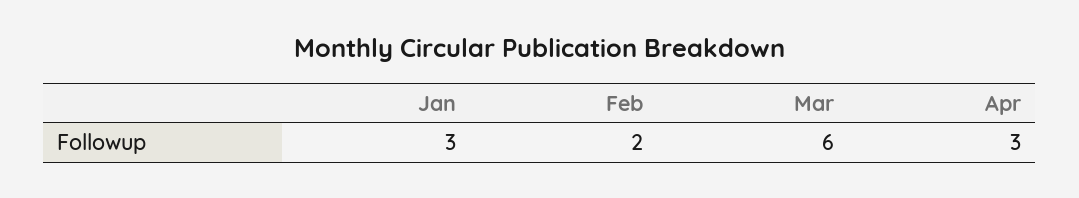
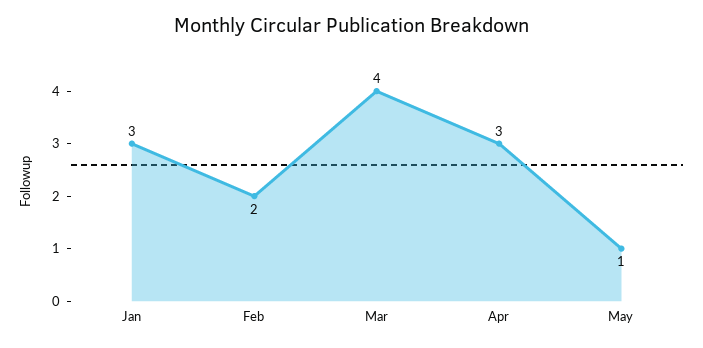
Mar: 6 -> 4
May: none -> 1

